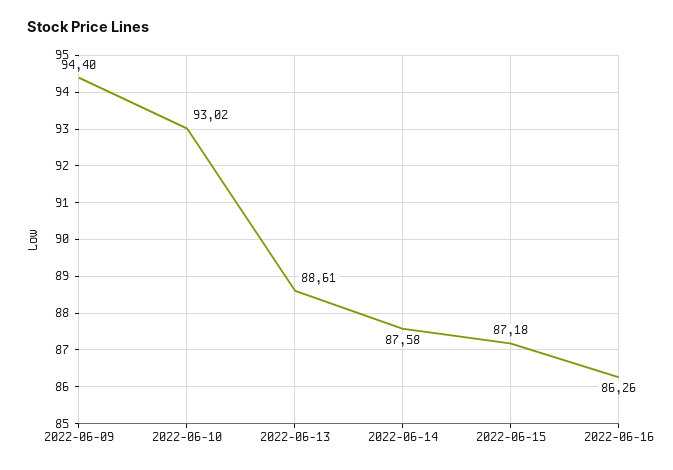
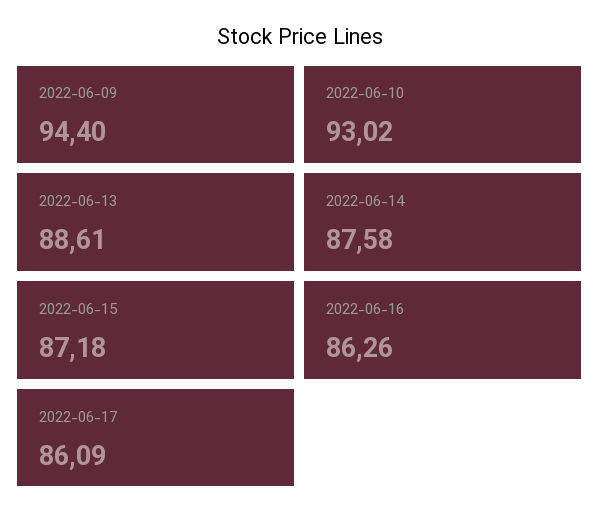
2022-06-17: none -> 86.09

